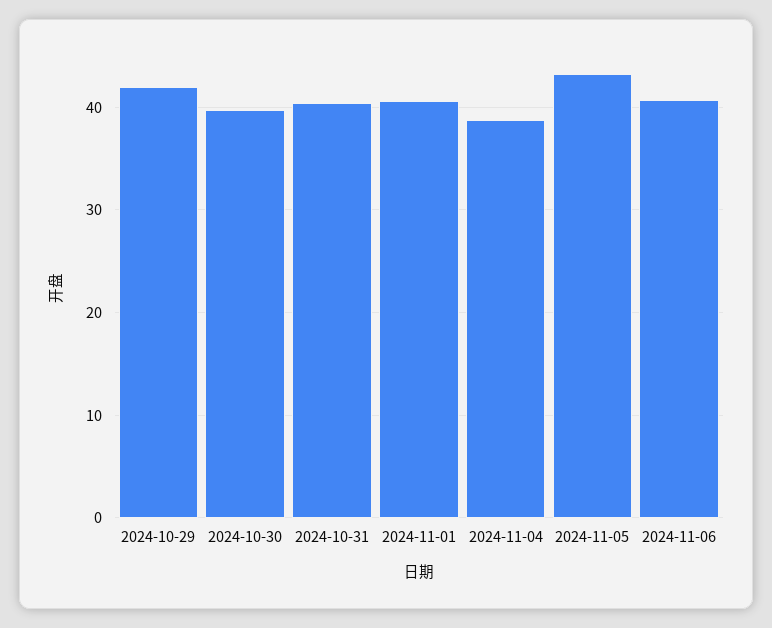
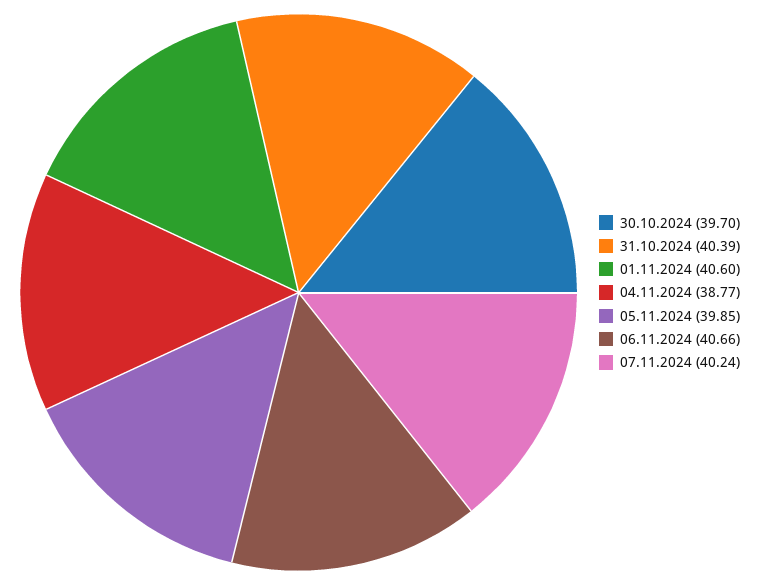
2024-10-29: 42 -> none
2024-11-05: 43 -> 39.85
07.11.2024: none -> 40.24

